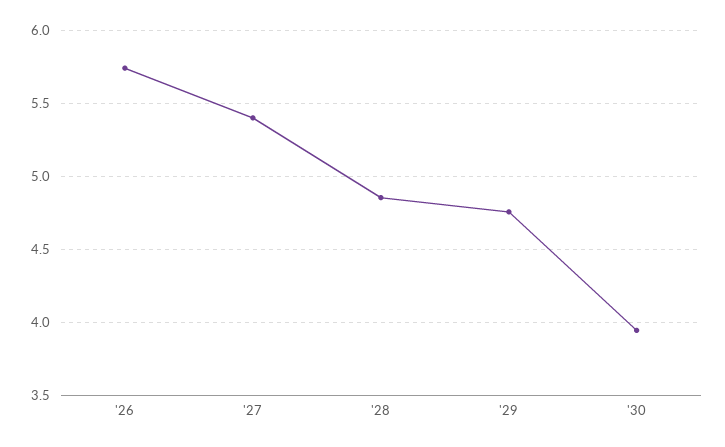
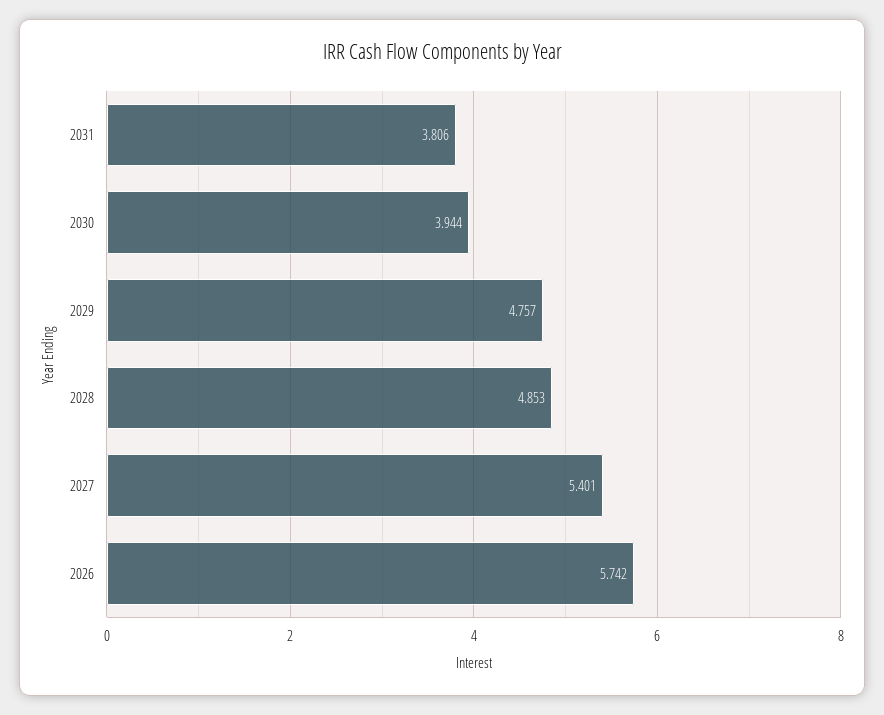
2031: none -> 3.806

